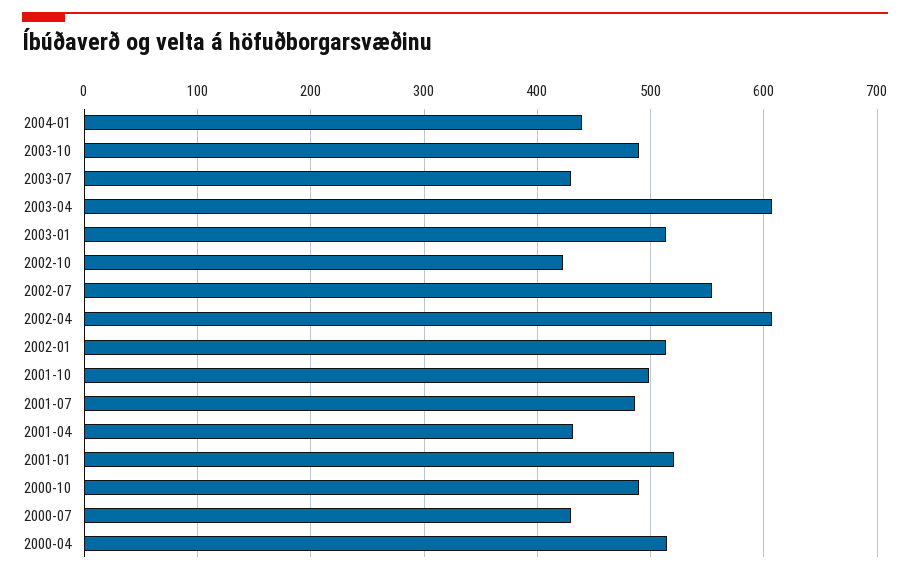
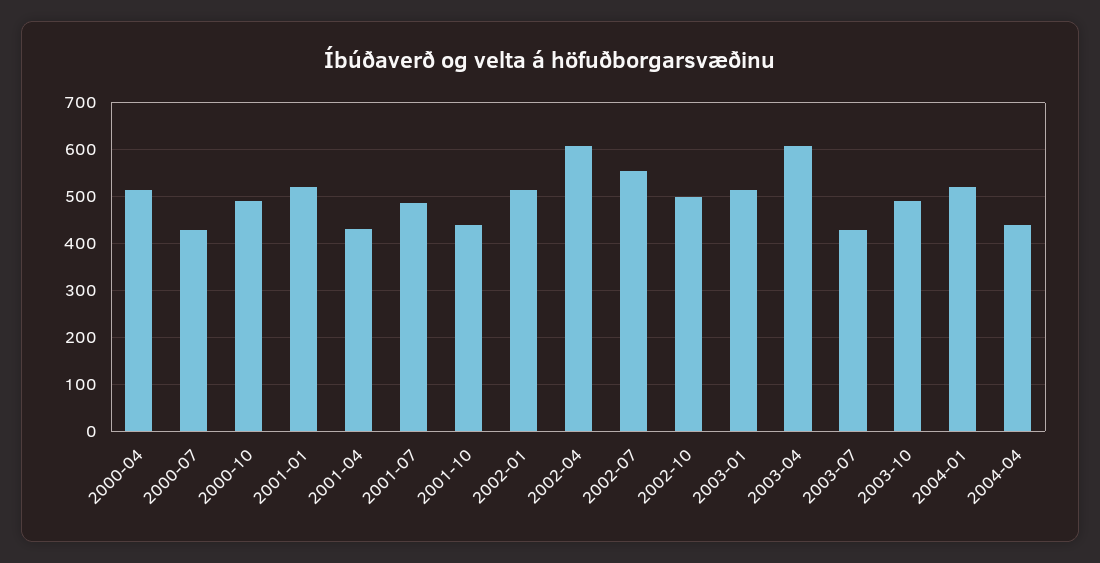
2004-01: 440 -> 520
2002-10: 420 -> 500
2001-10: 500 -> 440
2004-04: none -> 440

